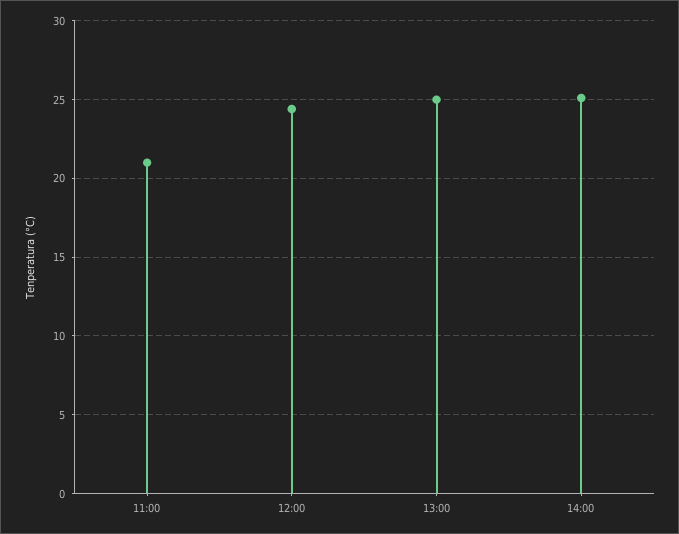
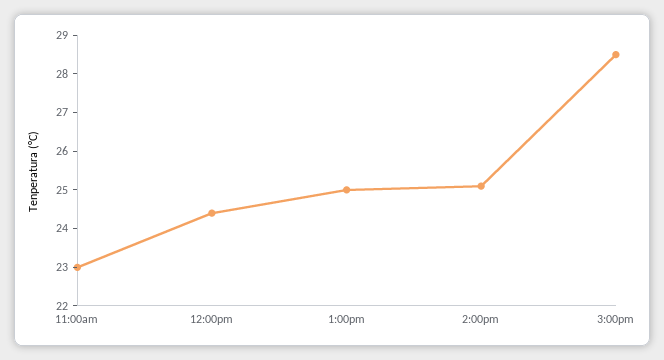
11:00: 21 -> 23
3:00pm: none -> 28.5

